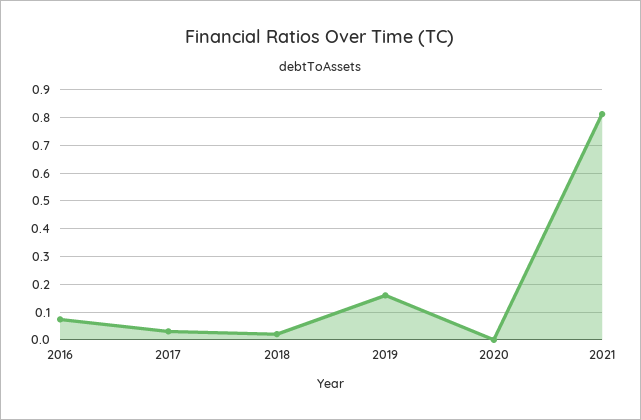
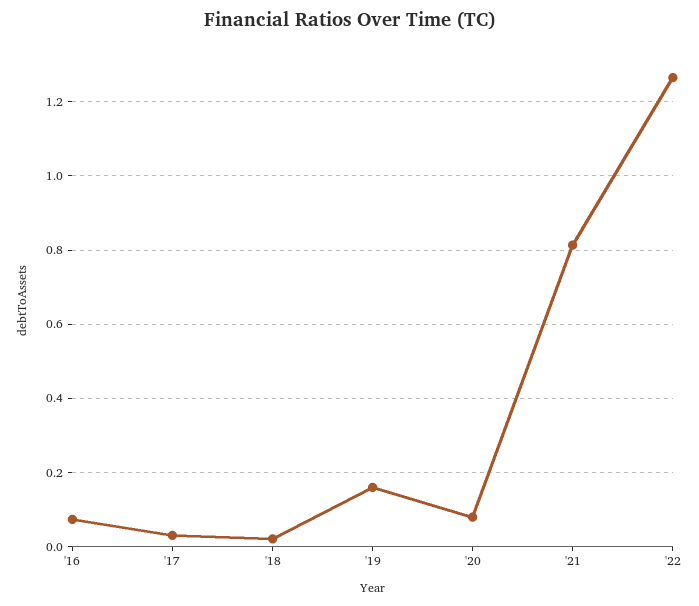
2020: 0 -> 0.08
'22: none -> 1.26

